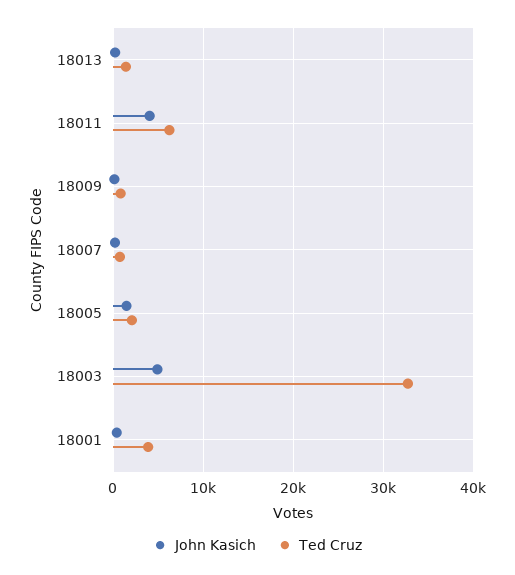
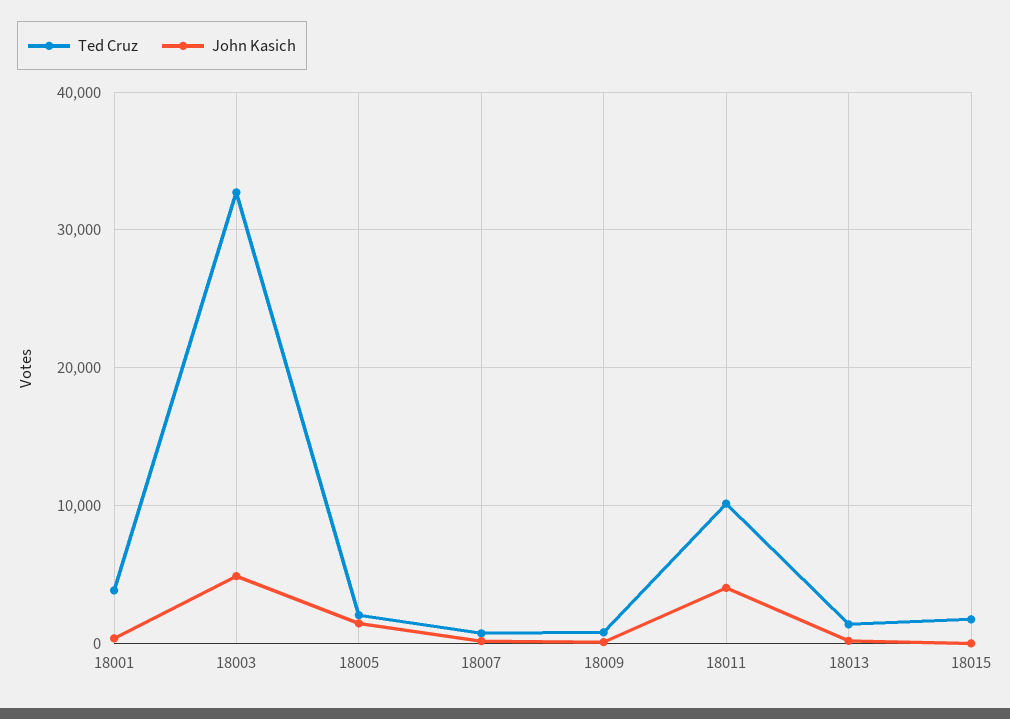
Ted Cruz, 18011: 6000 -> 10000
Ted Cruz, 18015: none -> 2000
John Kasich, 18015: none -> 0

